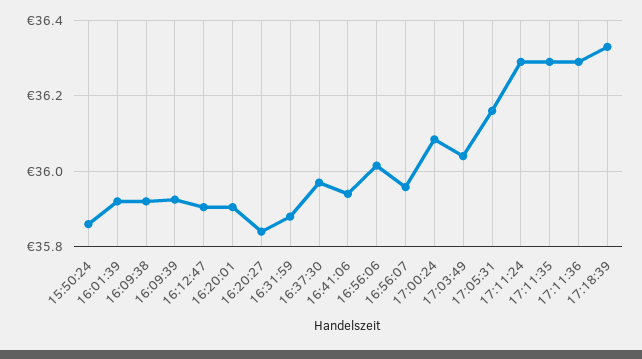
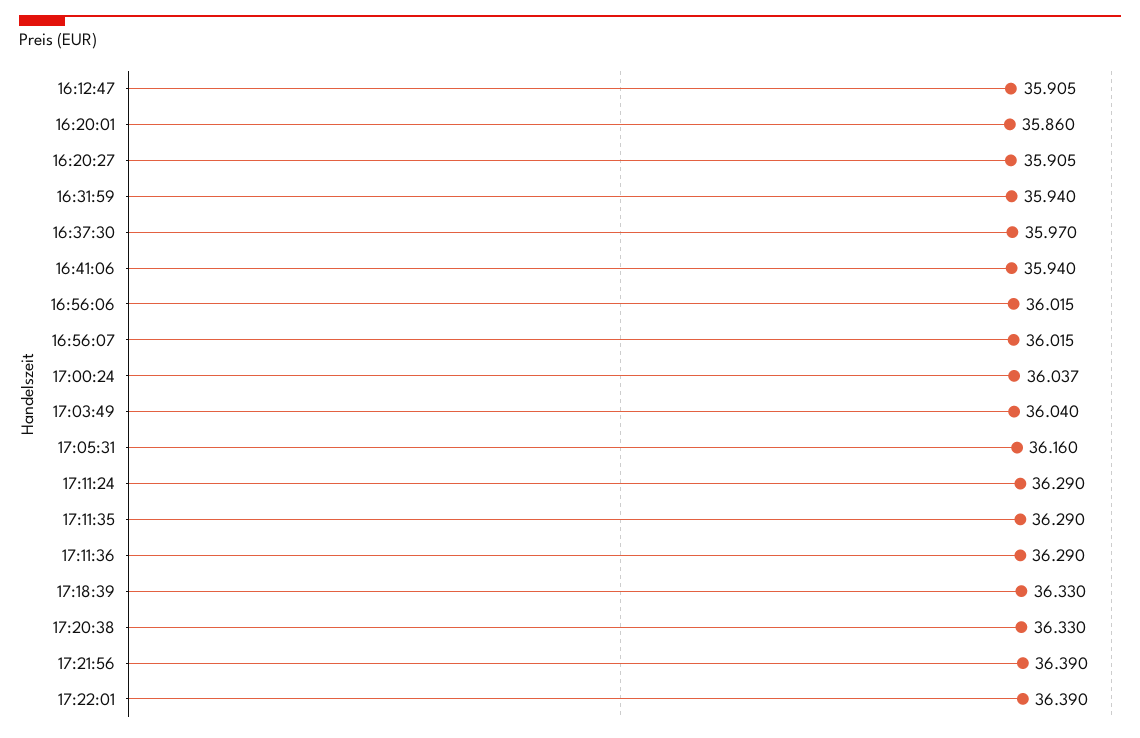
15:50:24: 35.86 -> none
16:01:39: 35.92 -> none
16:09:38: 35.92 -> none
16:09:39: 35.92 -> none
16:20:01: 35.9 -> 35.86
16:20:27: 35.84 -> 35.905
16:31:59: 35.88 -> 35.94
16:56:07: 35.96 -> 36.015
17:00:24: 36.08 -> 36.037
17:20:38: none -> 36.33
17:21:56: none -> 36.39
17:22:01: none -> 36.39

